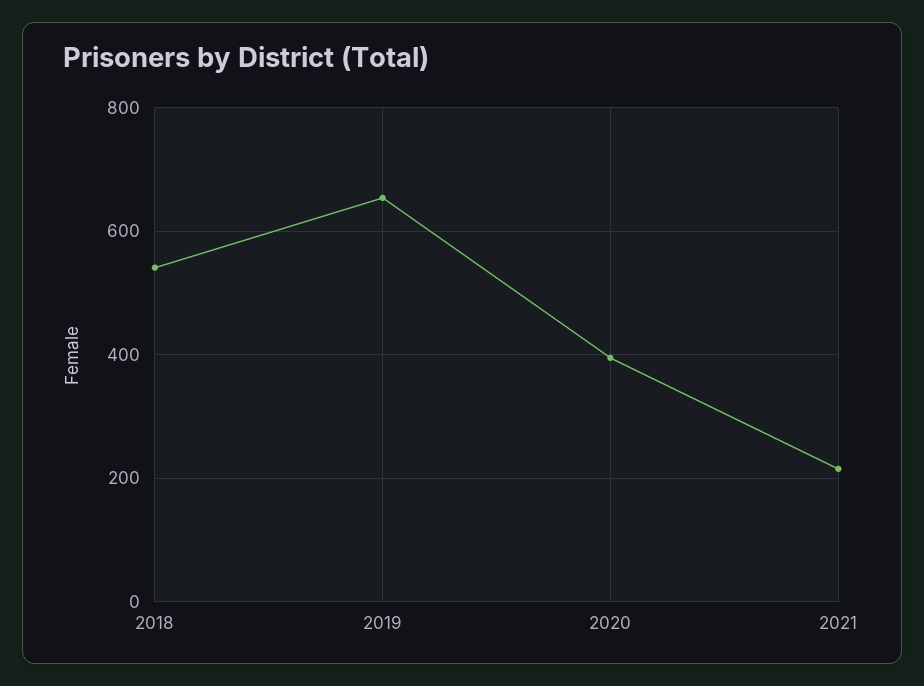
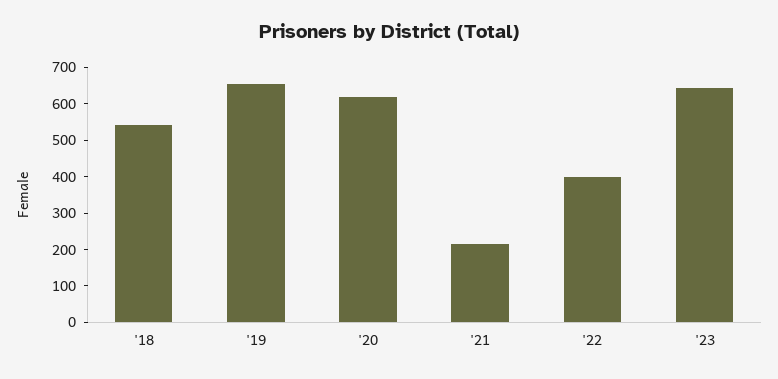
2020: 400 -> 625
'22: none -> 400
'23: none -> 650

